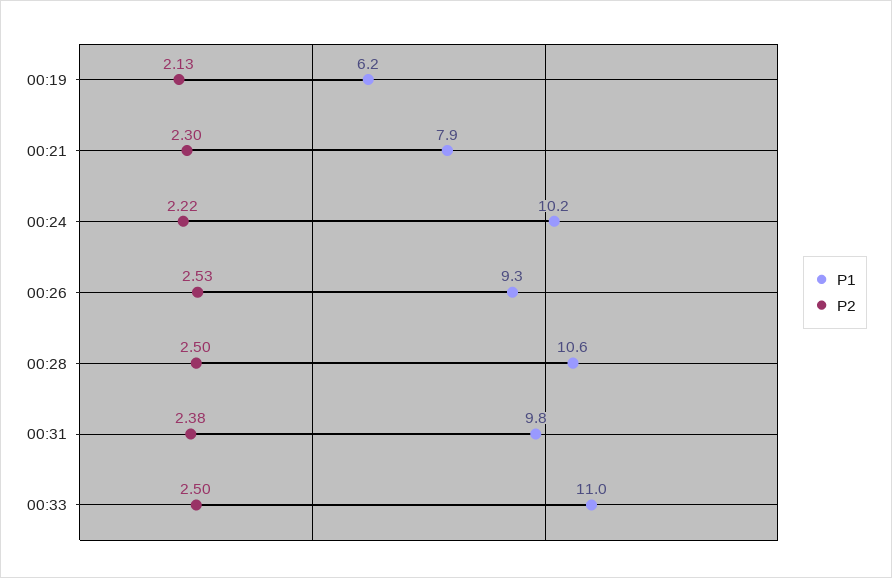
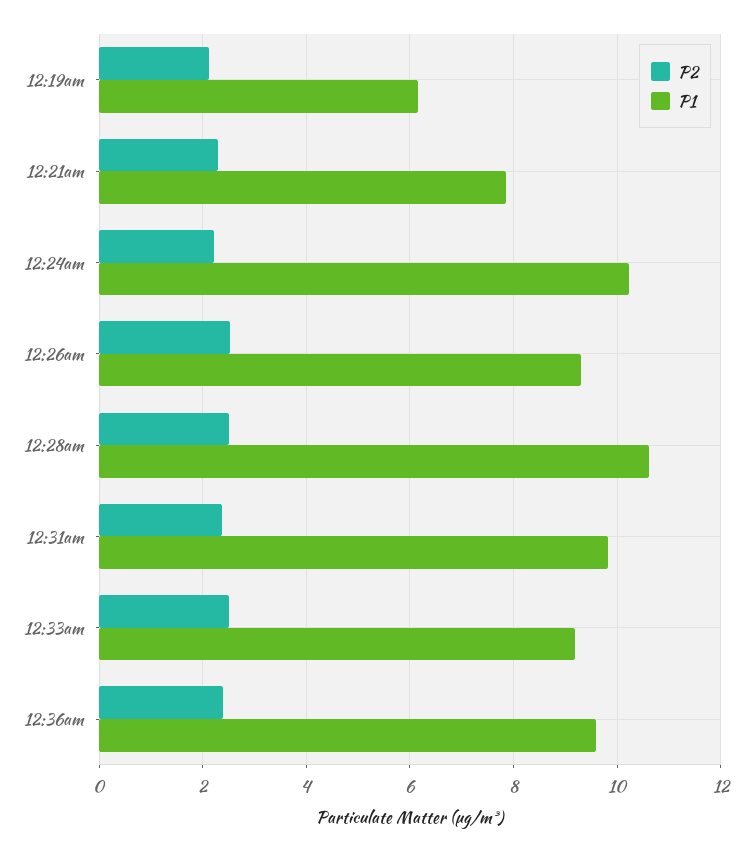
P1, 00:33: 11 -> 9.2
P2, 12:36am: none -> 2.4
P1, 12:36am: none -> 9.6

